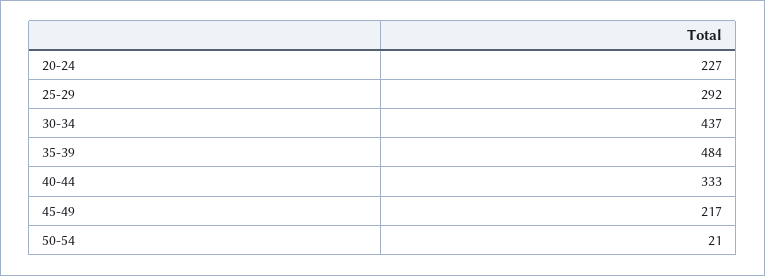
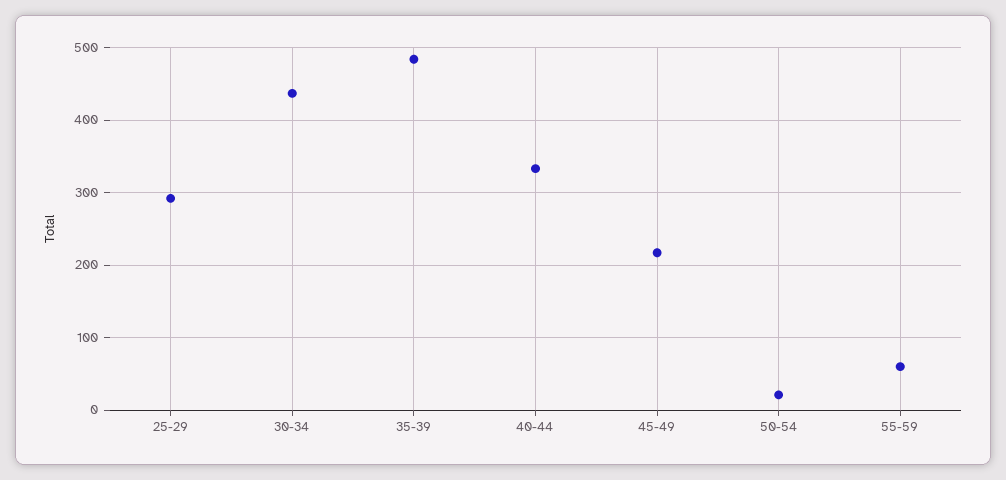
20-24: 227 -> none
55-59: none -> 60

